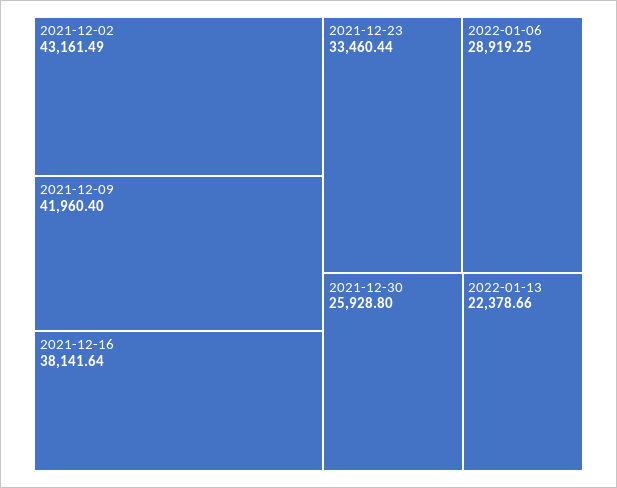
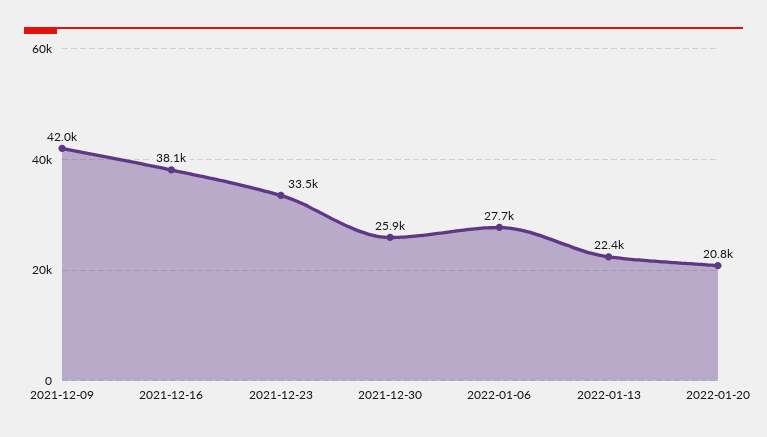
2021-12-02: 43161.49 -> none
2022-01-06: 28919.25 -> 27700
2022-01-20: none -> 20800

